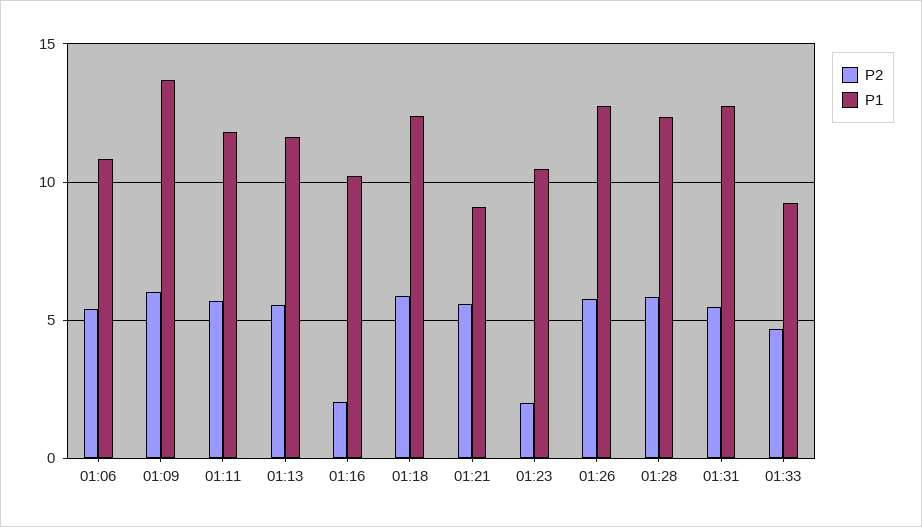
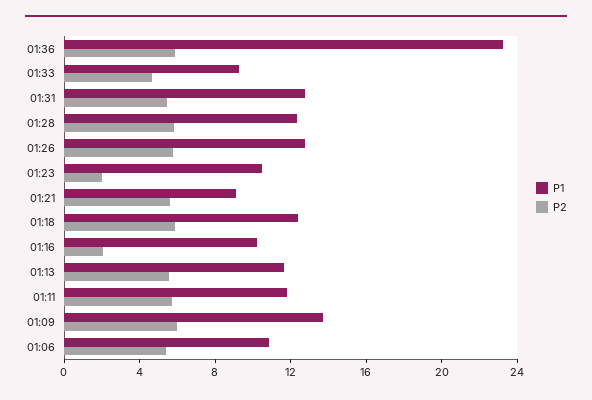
P1, 01:36: none -> 23
P2, 01:36: none -> 6

